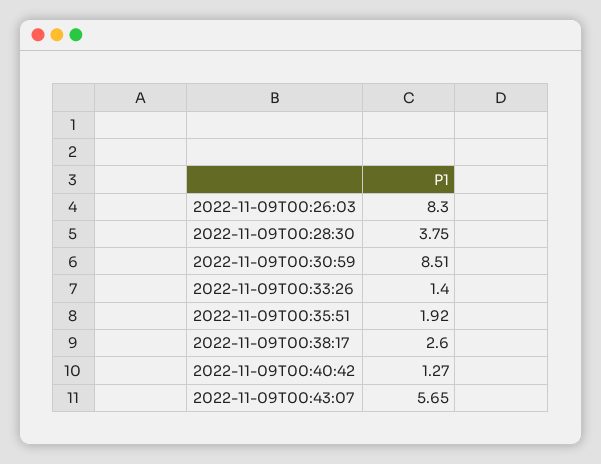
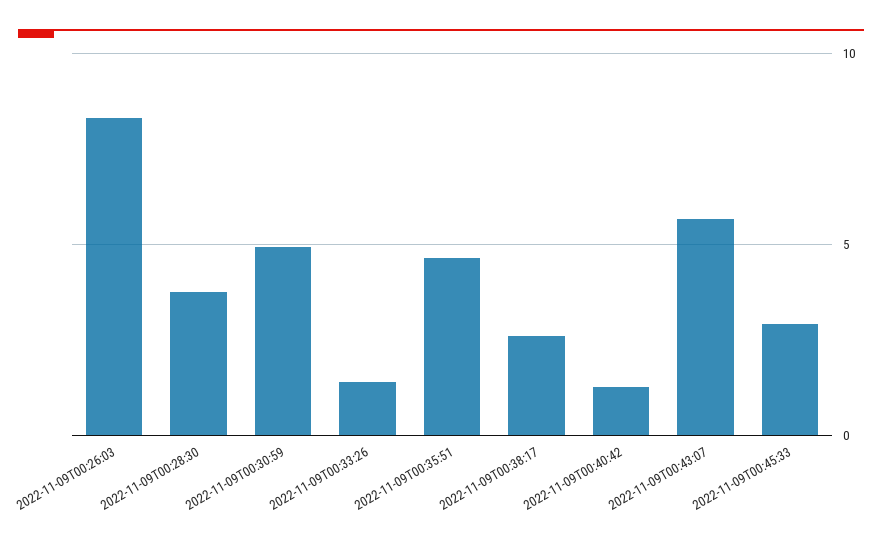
2022-11-09T00:30:59: 8.51 -> 5
2022-11-09T00:35:51: 1.92 -> 4.5
2022-11-09T00:45:33: none -> 3

